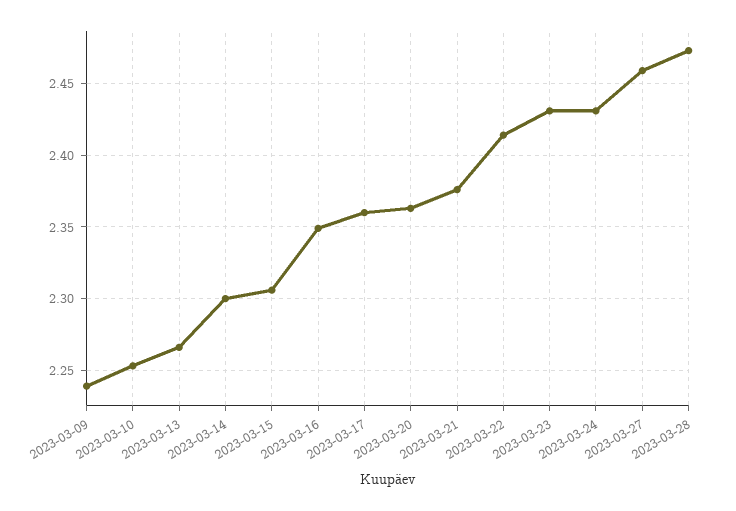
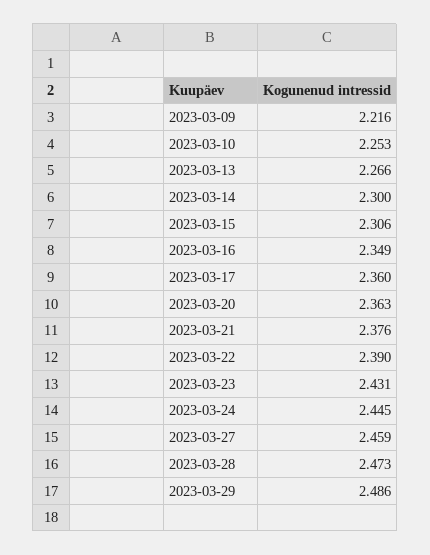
2023-03-09: 2.24 -> 2.216
2023-03-22: 2.415 -> 2.39
2023-03-24: 2.43 -> 2.445
2023-03-29: none -> 2.486

